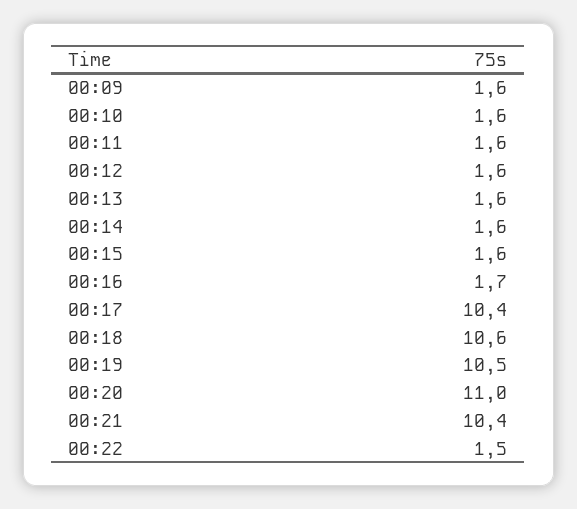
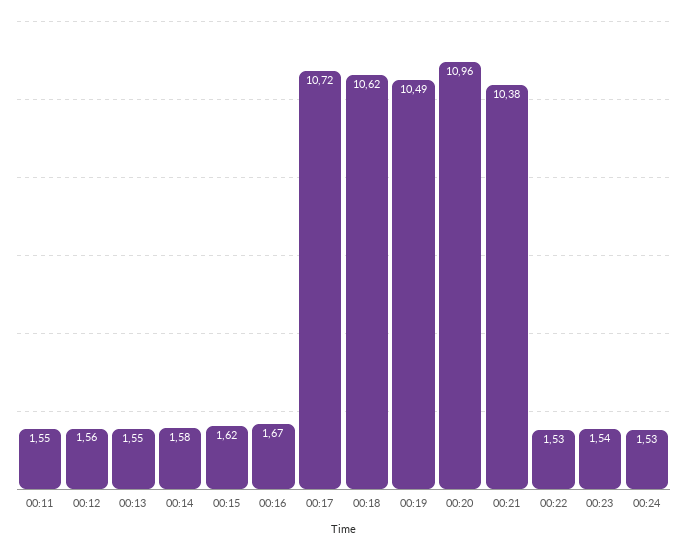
00:09: 1.6 -> none
00:10: 1.6 -> none
00:17: 10.4 -> 10.72
00:23: none -> 1.54
00:24: none -> 1.53

